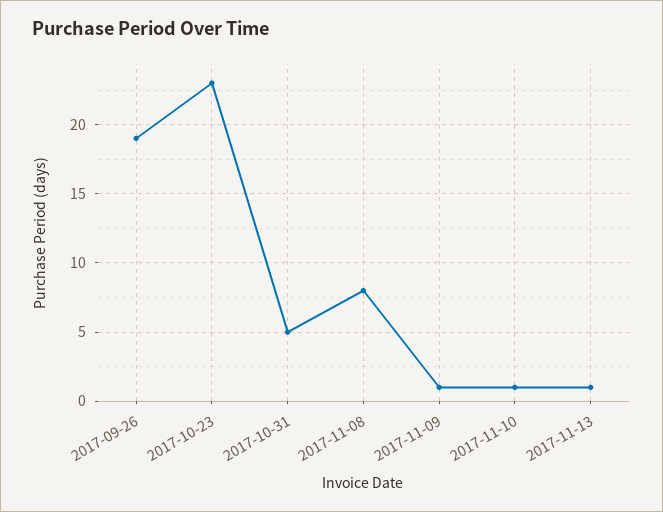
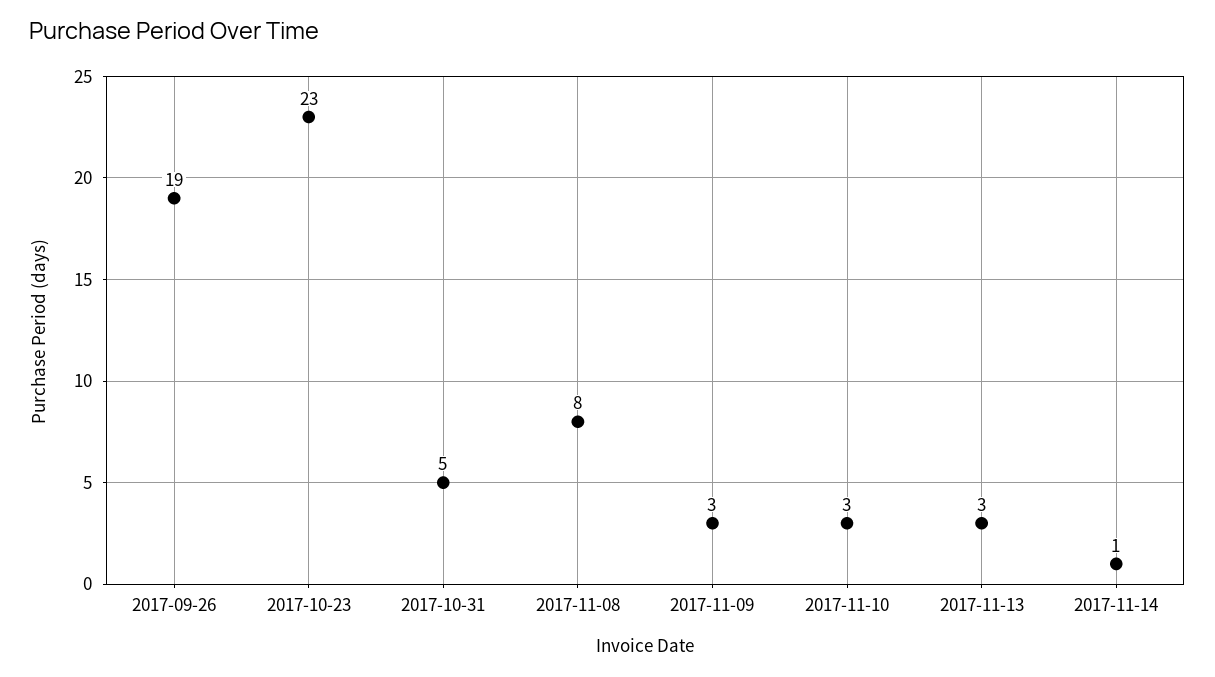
2017-11-09: 1 -> 3
2017-11-10: 1 -> 3
2017-11-13: 1 -> 3
2017-11-14: none -> 1

